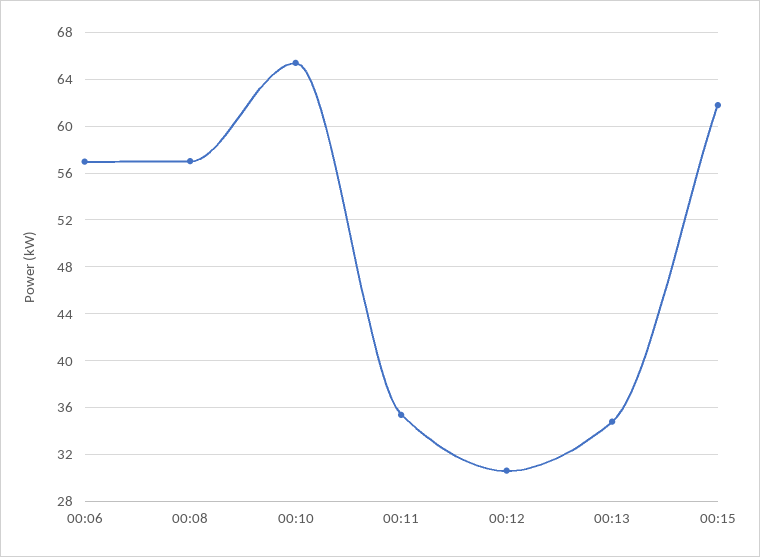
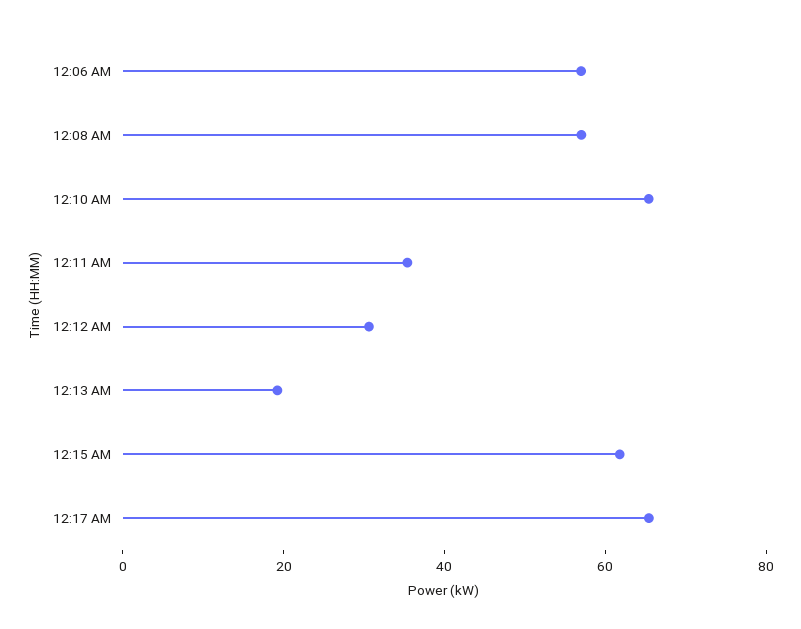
00:13: 35 -> 20
12:17 AM: none -> 65

